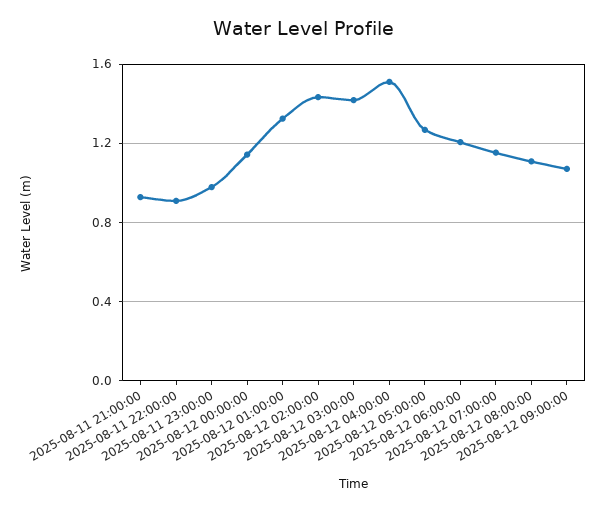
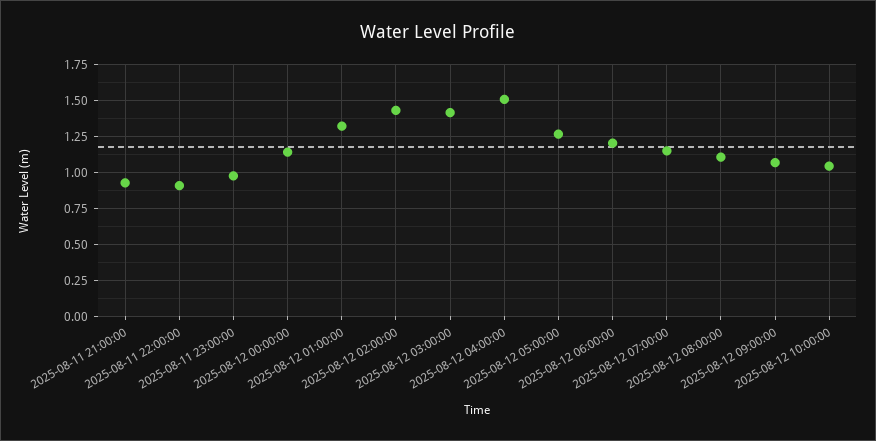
2025-08-12 10:00:00: none -> 1.05

